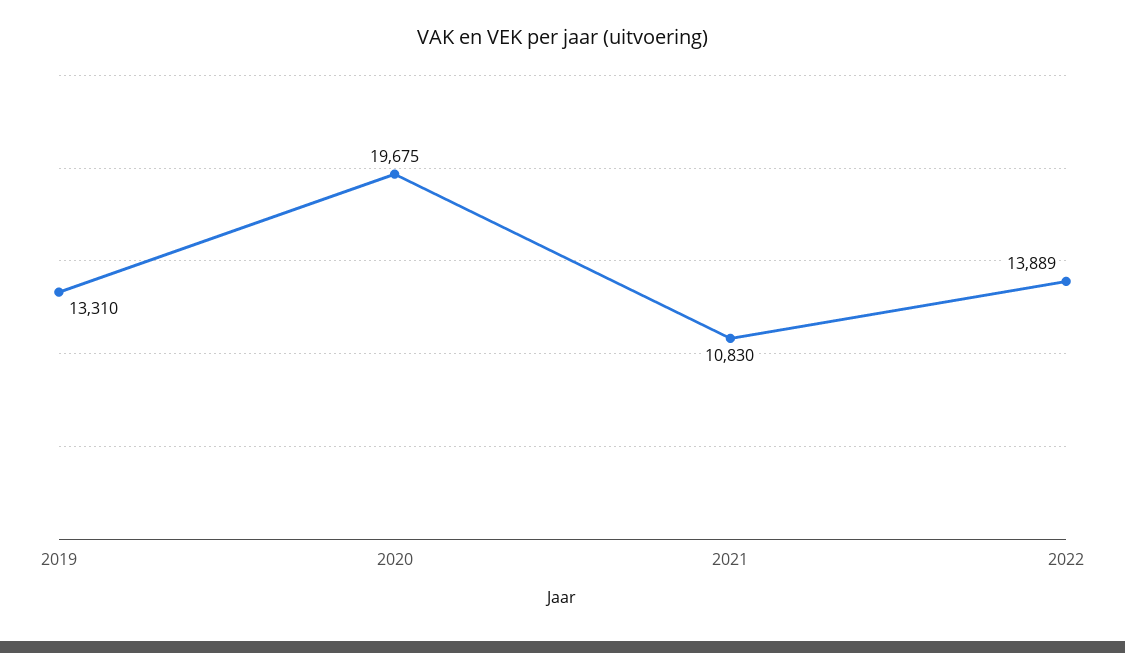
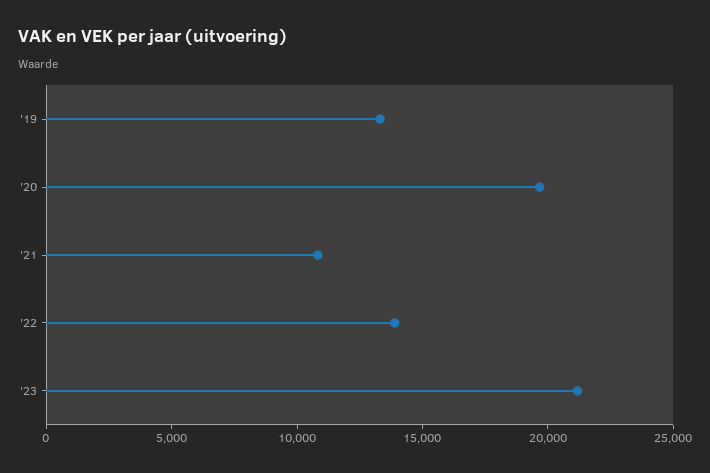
'23: none -> 21000

